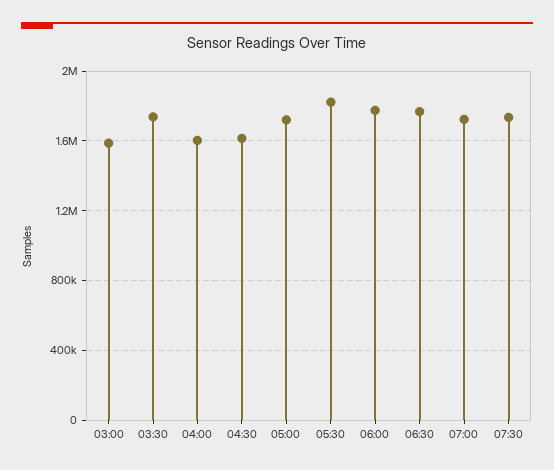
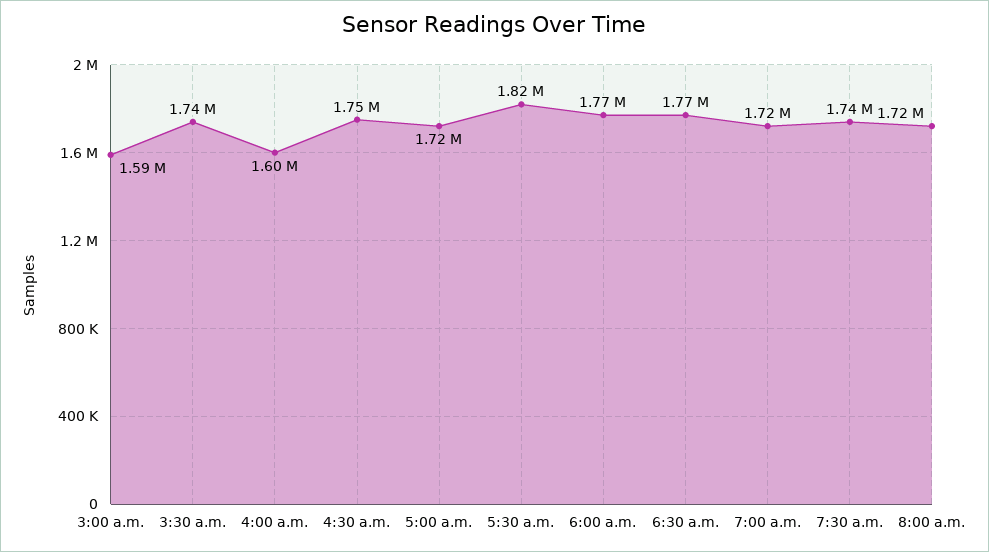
04:30: 1600000 -> 1750000
8:00 a.m.: none -> 1720000

